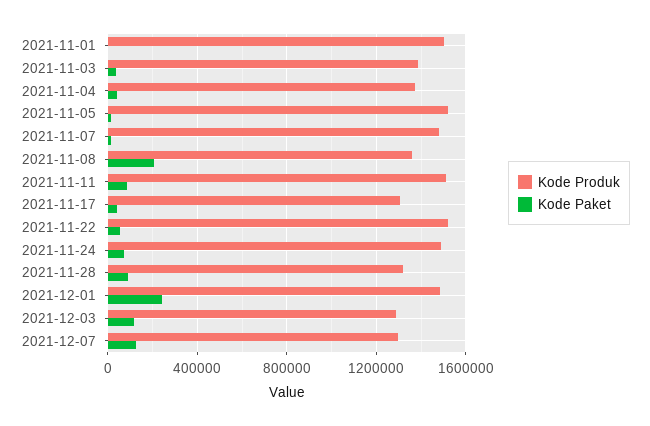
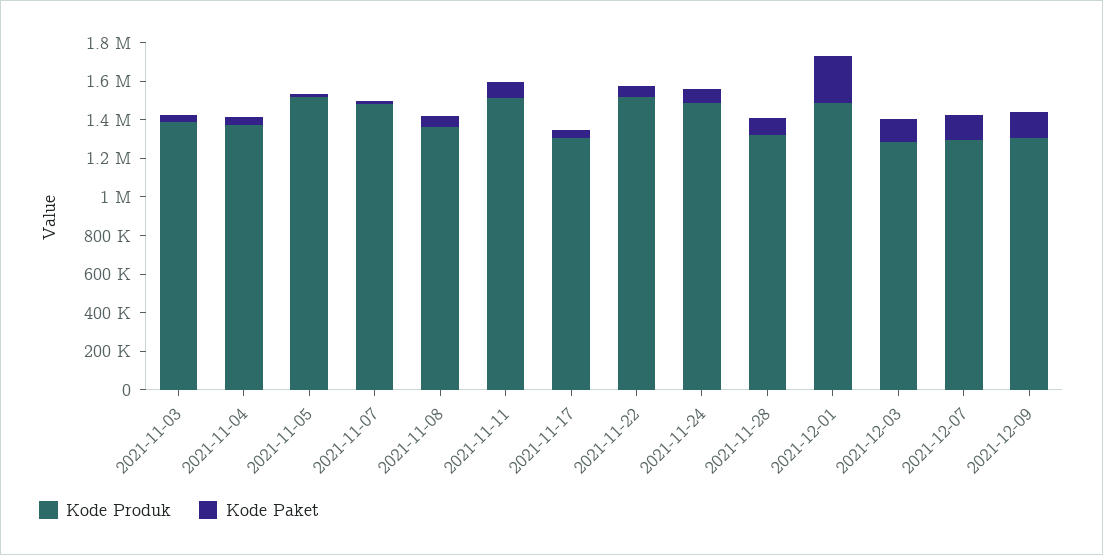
Kode Produk, 2021-11-01: 1500000 -> none
Kode Paket, 2021-11-01: 0 -> none
Kode Paket, 2021-11-08: 200000 -> 50000
Kode Produk, 2021-12-09: none -> 1300000
Kode Paket, 2021-12-09: none -> 150000

